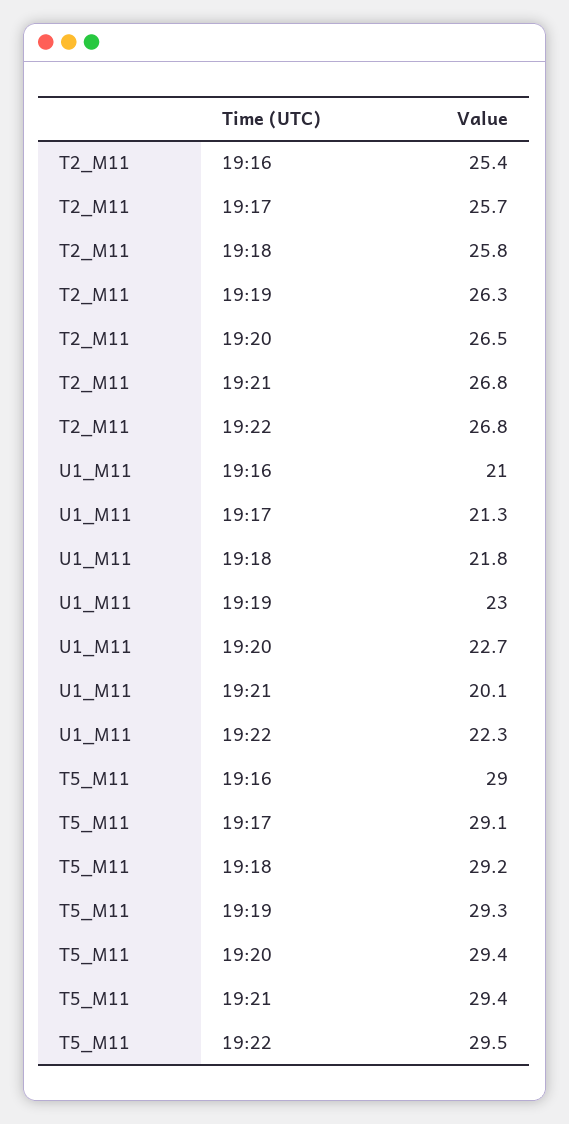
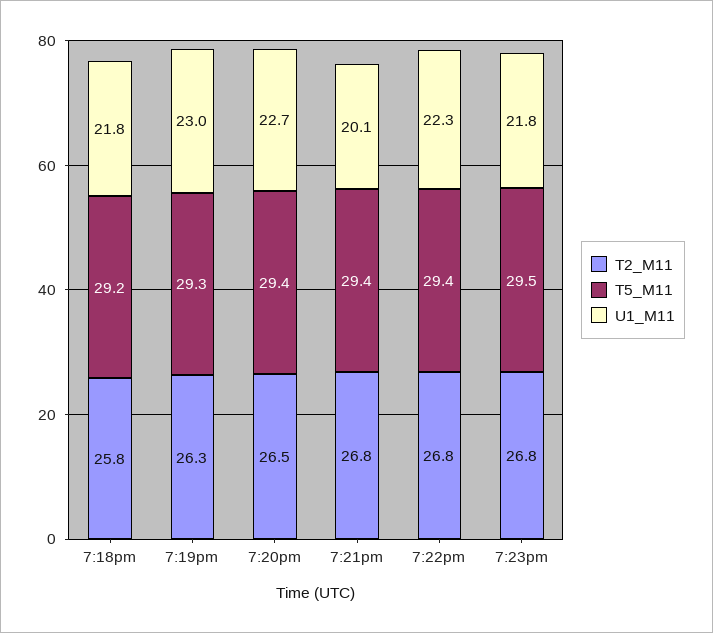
T2_M11, 19:16: 25.4 -> none
T2_M11, 19:17: 25.7 -> none
U1_M11, 19:16: 21 -> none
U1_M11, 19:17: 21.3 -> none
T5_M11, 19:16: 29 -> none
T5_M11, 19:17: 29.1 -> none
T5_M11, 19:22: 29.5 -> 29.4
T2_M11, 7:23pm: none -> 26.8
T5_M11, 7:23pm: none -> 29.5
U1_M11, 7:23pm: none -> 21.8

